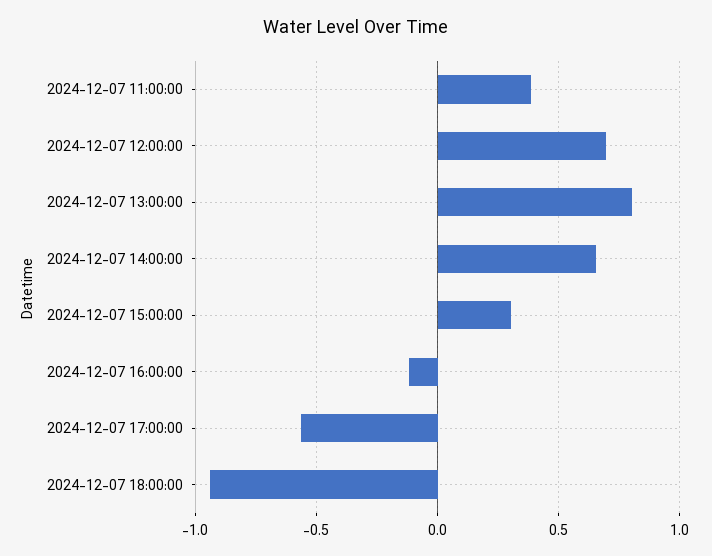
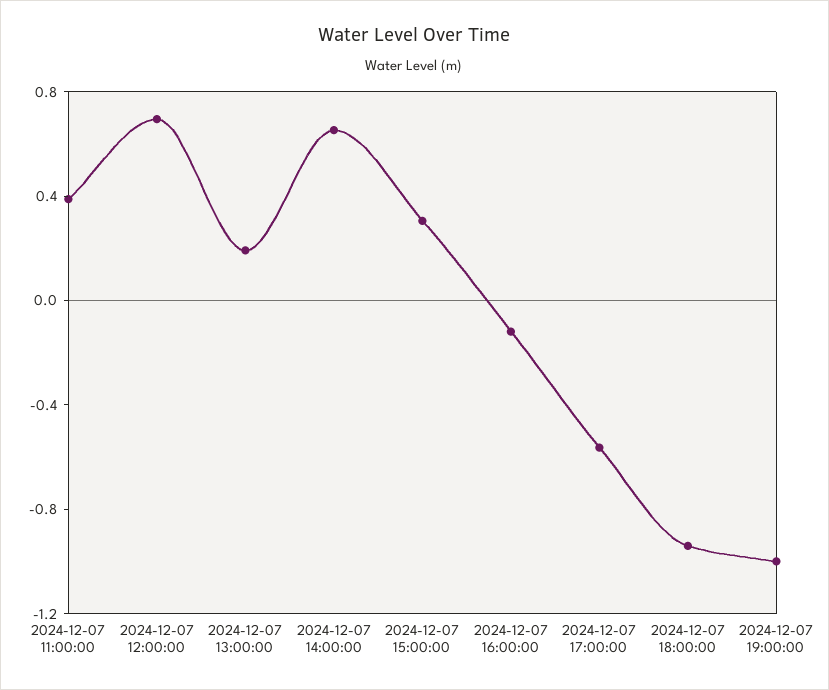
2024-12-07 13:00:00: 0.8 -> 0.2
2024-12-07 19:00:00: none -> -1

